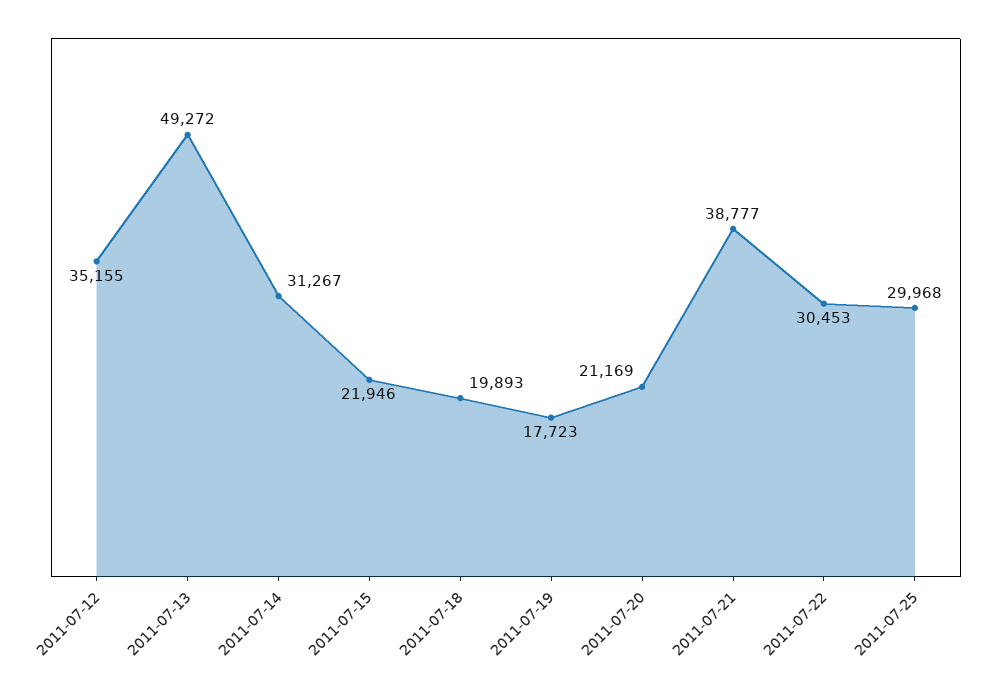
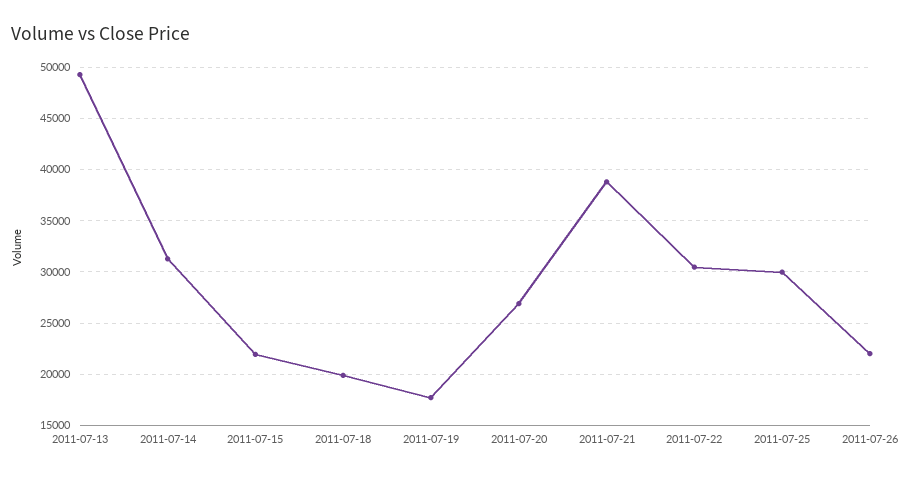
2011-07-12: 35155 -> none
2011-07-20: 21169 -> 27000
2011-07-26: none -> 22000

